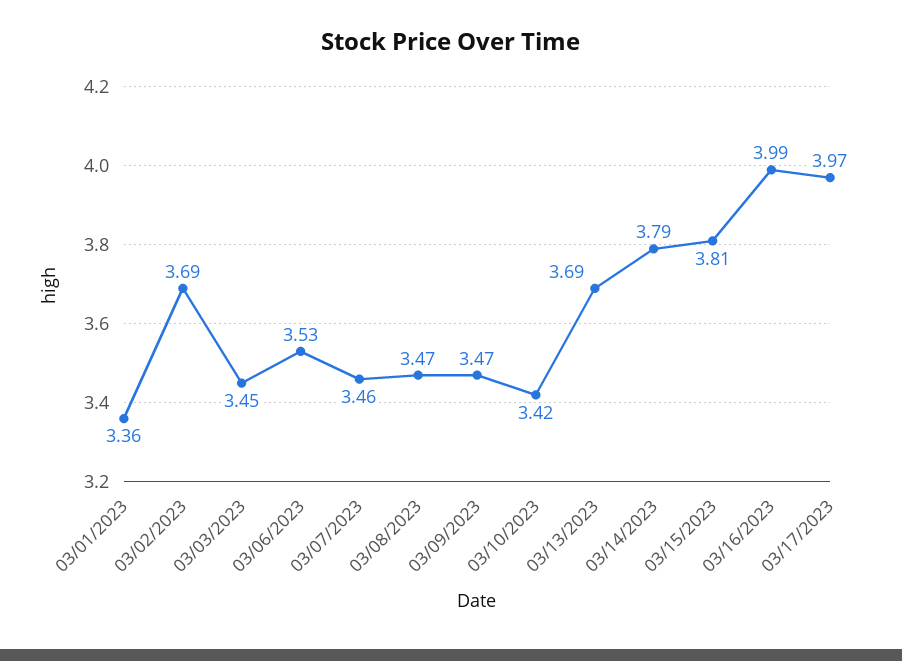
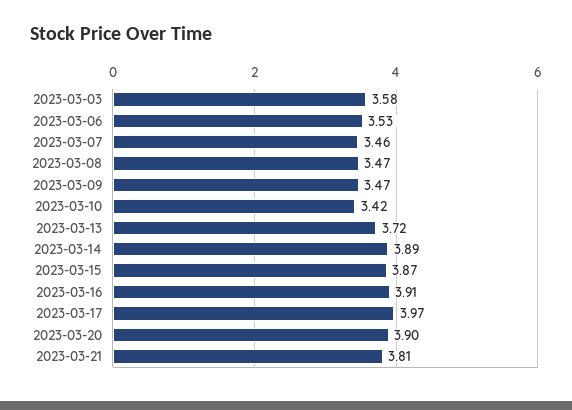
03/01/2023: 3.36 -> none
03/02/2023: 3.69 -> none
03/03/2023: 3.45 -> 3.58
03/13/2023: 3.69 -> 3.72
03/14/2023: 3.79 -> 3.89
03/15/2023: 3.81 -> 3.87
03/16/2023: 3.99 -> 3.91
2023-03-20: none -> 3.9
2023-03-21: none -> 3.81

